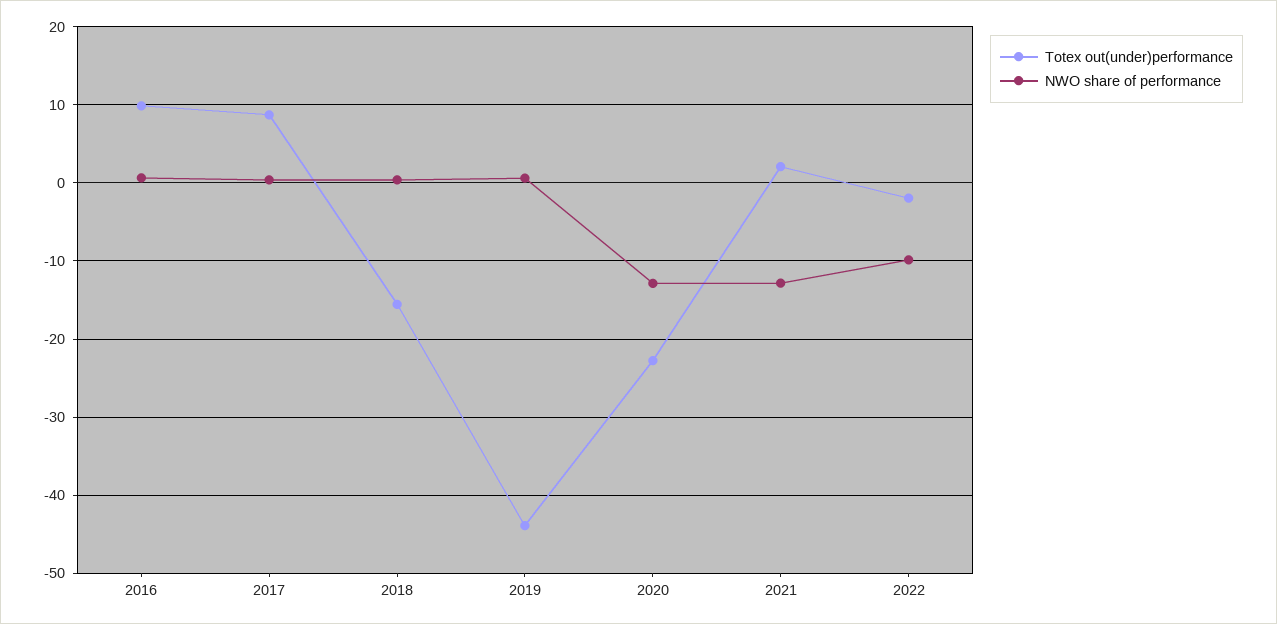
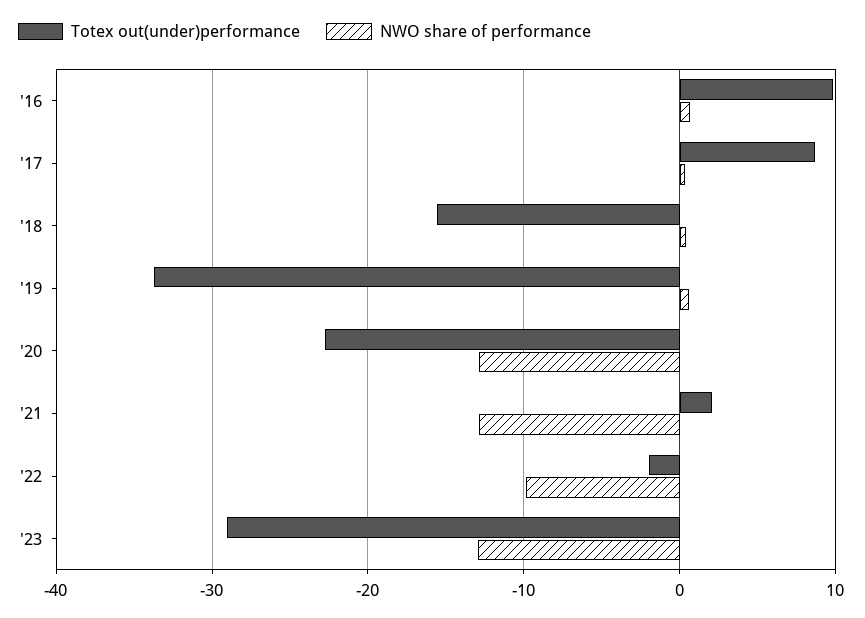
Totex out(under)performance, 2019: -44 -> -34
Totex out(under)performance, '23: none -> -29
NWO share of performance, '23: none -> -13

